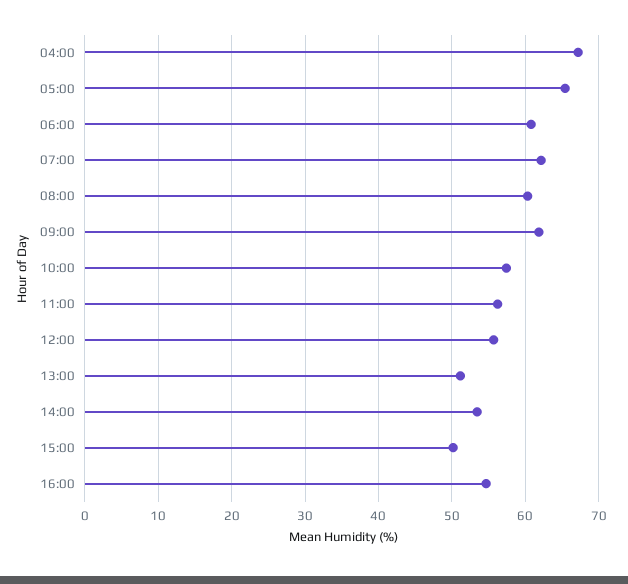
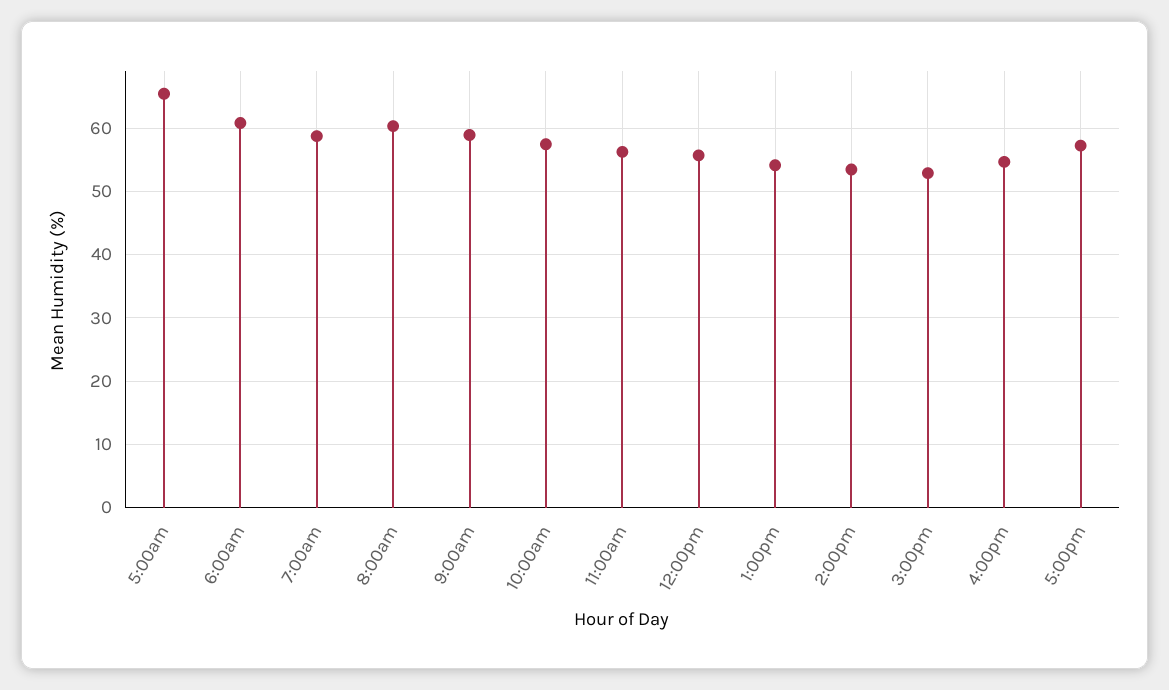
04:00: 67 -> none
07:00: 62 -> 59
09:00: 62 -> 59
13:00: 51 -> 54
15:00: 50 -> 53
5:00pm: none -> 57

